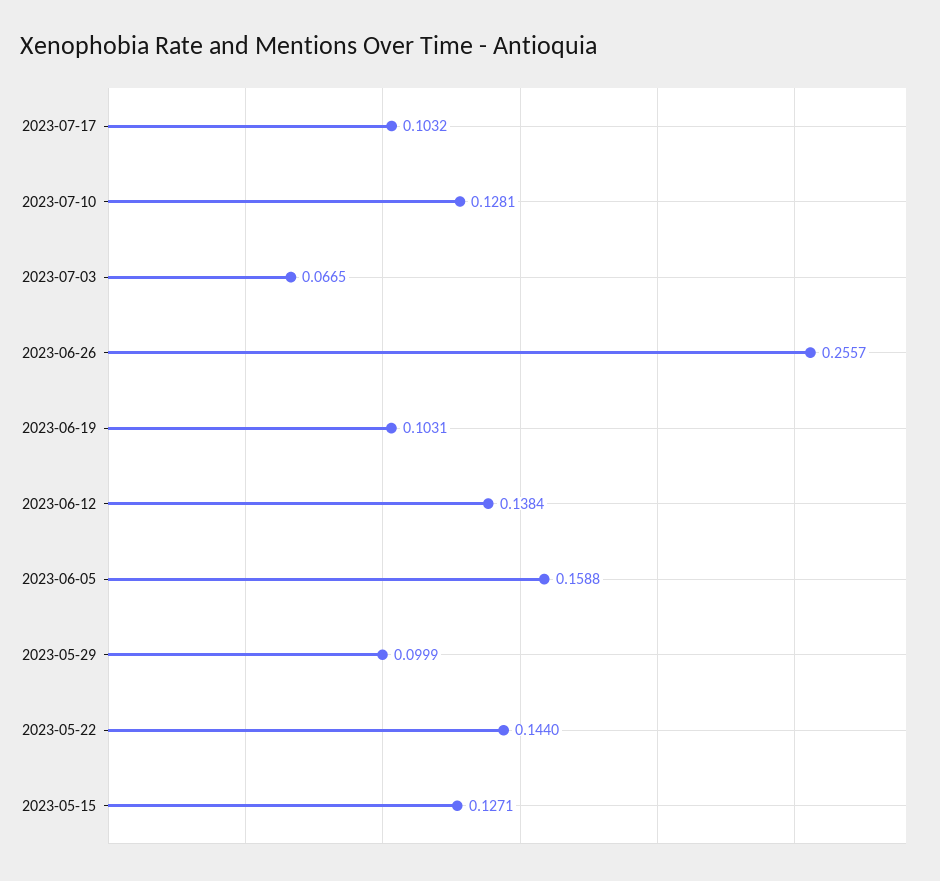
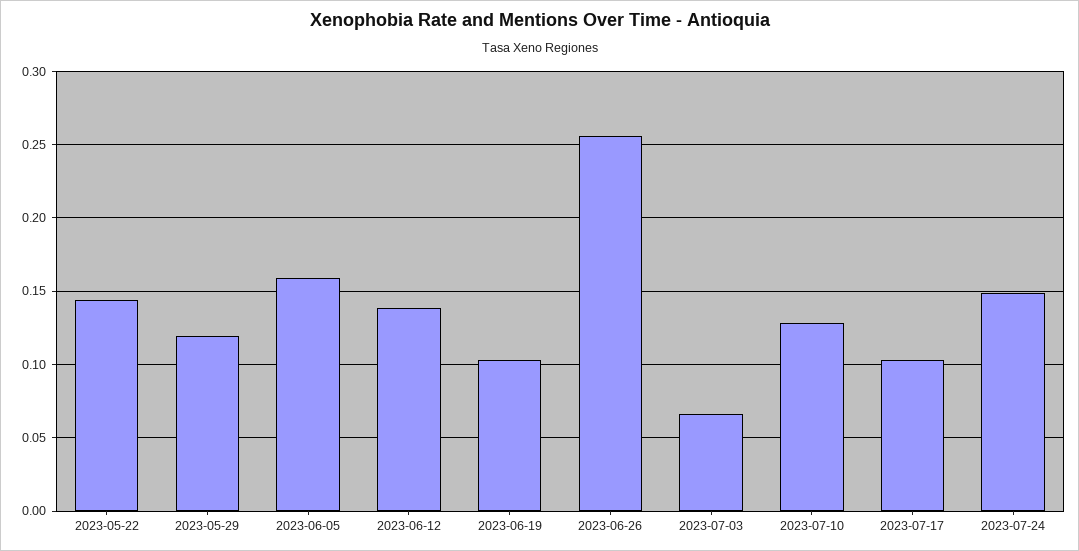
2023-05-29: 0.0999 -> 0.12
2023-05-15: 0.1271 -> none
2023-07-24: none -> 0.15

